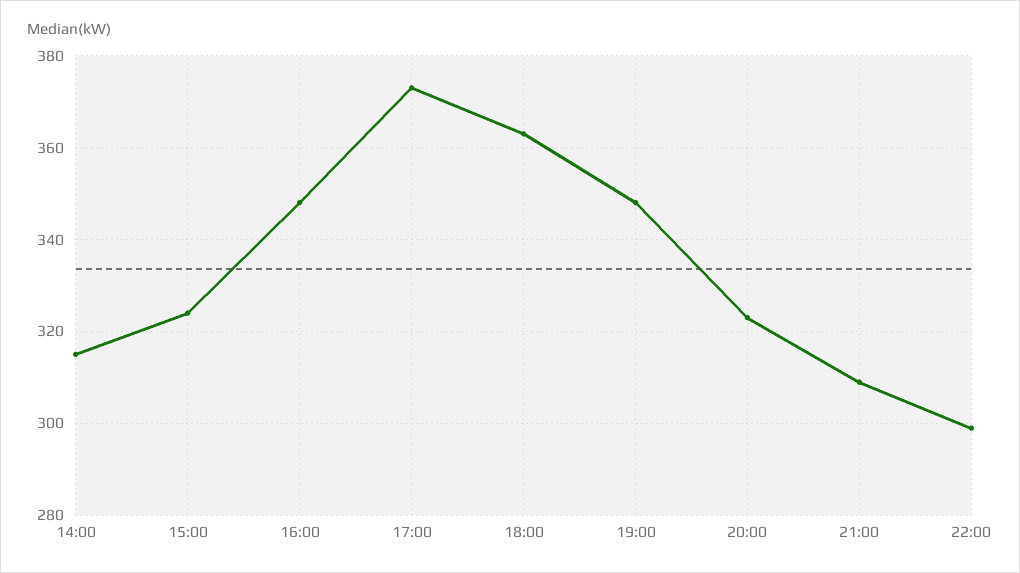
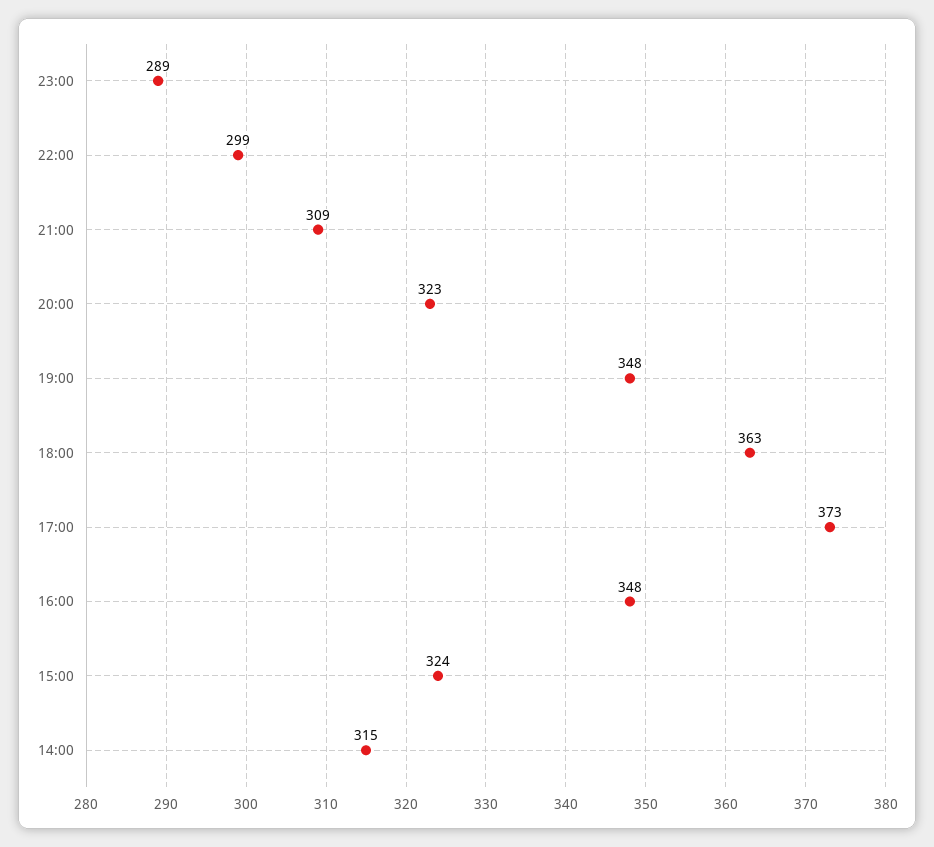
23:00: none -> 289

